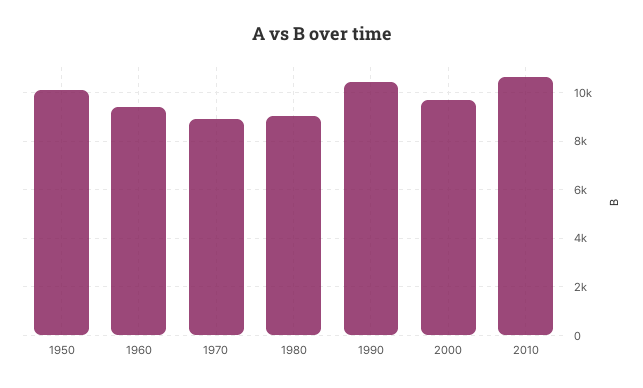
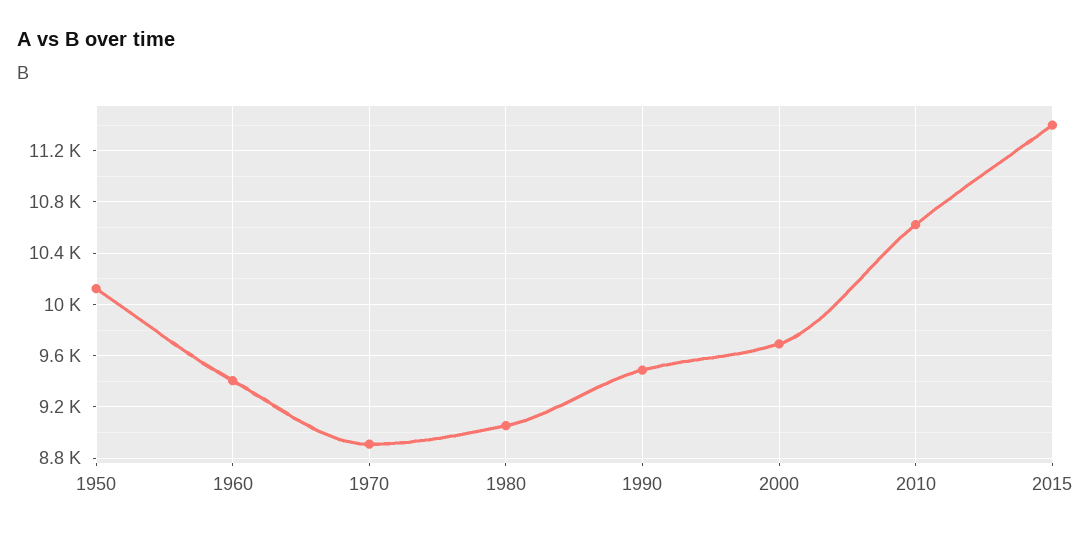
1990: 10500 -> 9500
2015: none -> 11400

